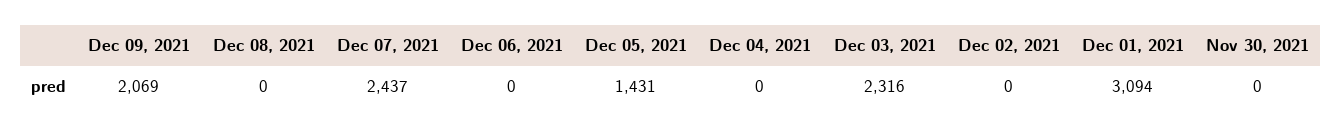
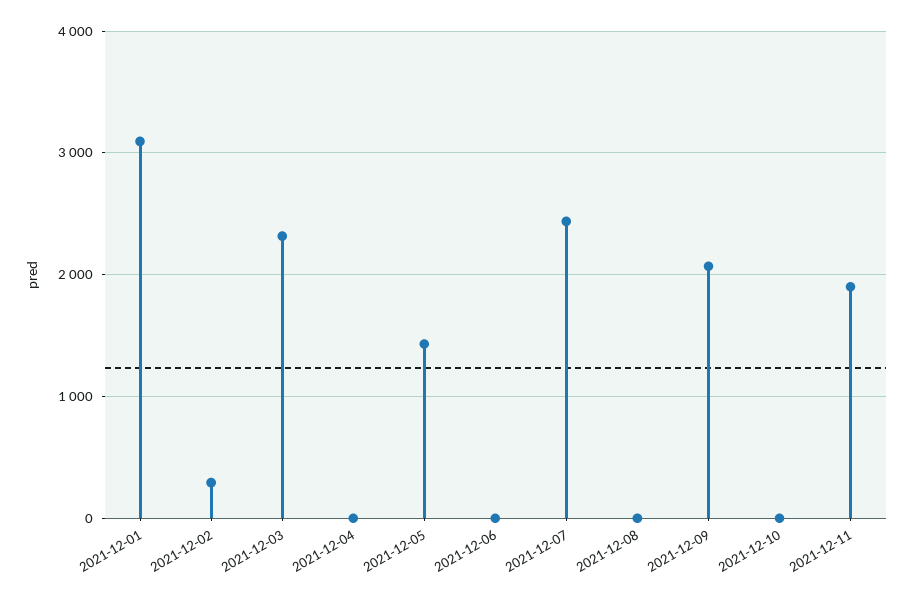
Dec 02, 2021: 0 -> 300
Nov 30, 2021: 0 -> none
2021-12-10: none -> 0
2021-12-11: none -> 1900

